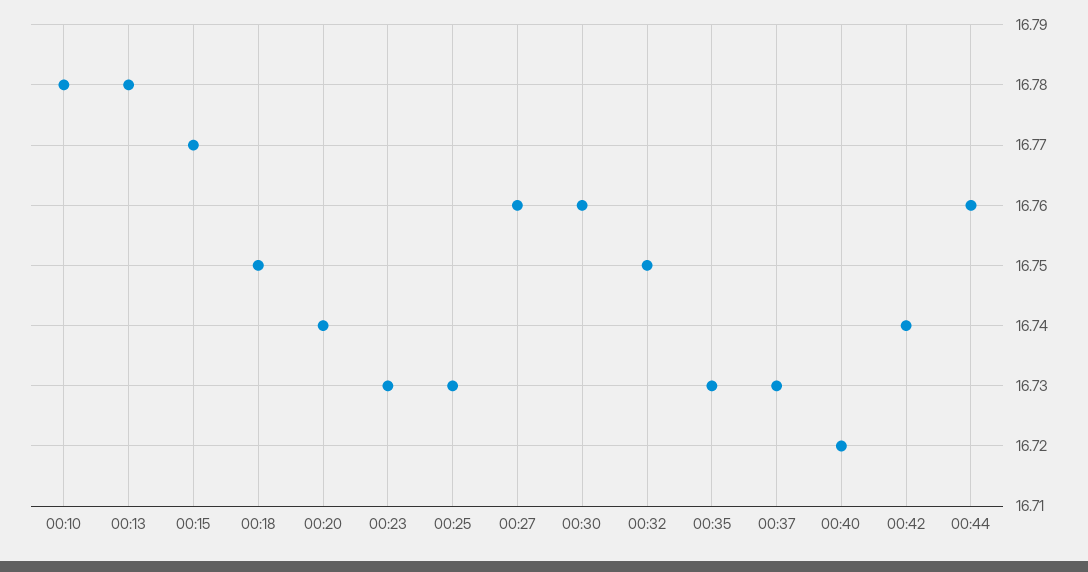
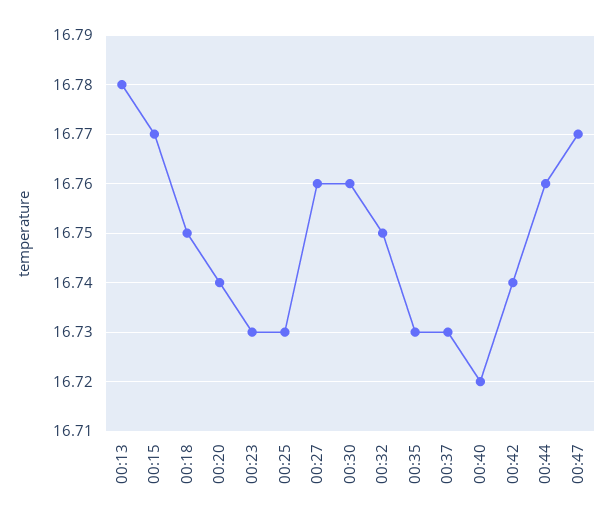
00:10: 16.78 -> none
00:47: none -> 16.77

